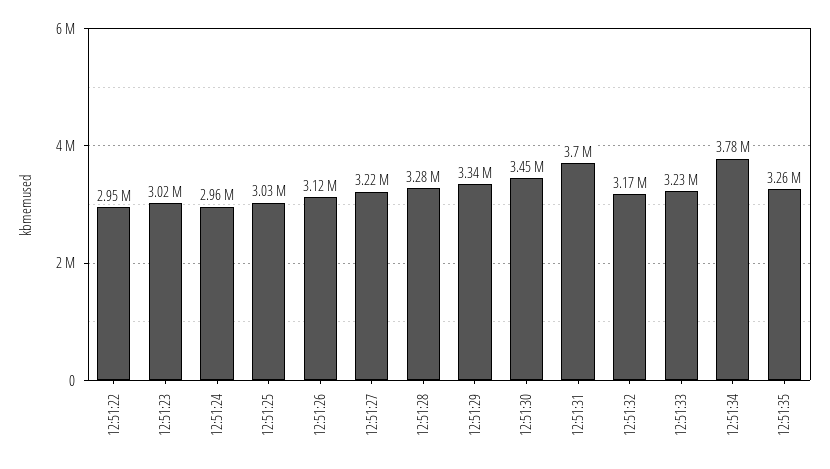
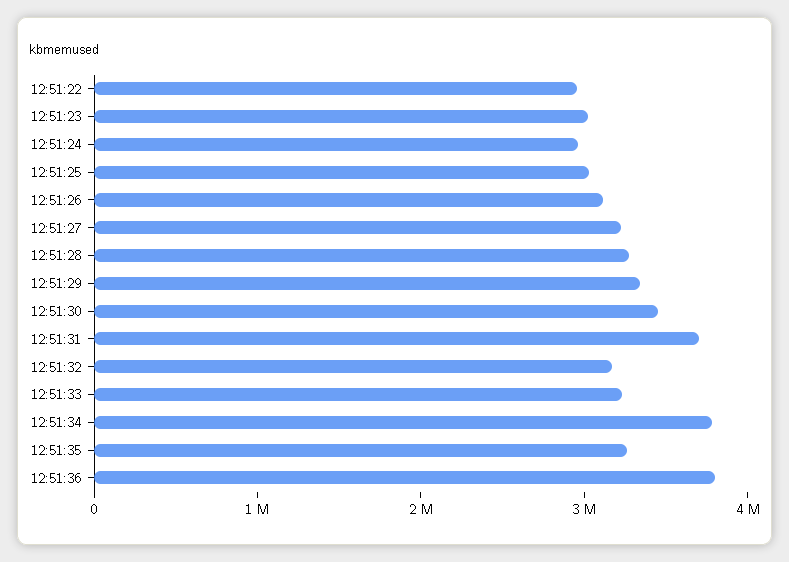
12:51:36: none -> 3800000

